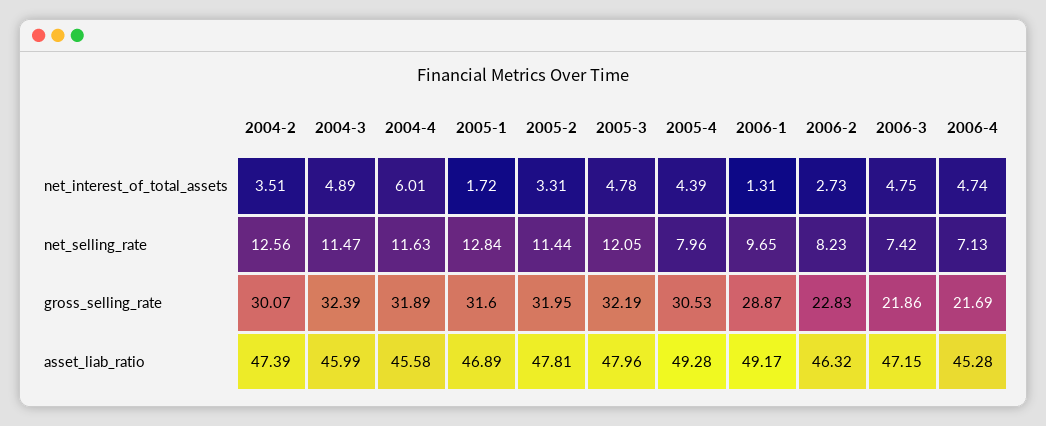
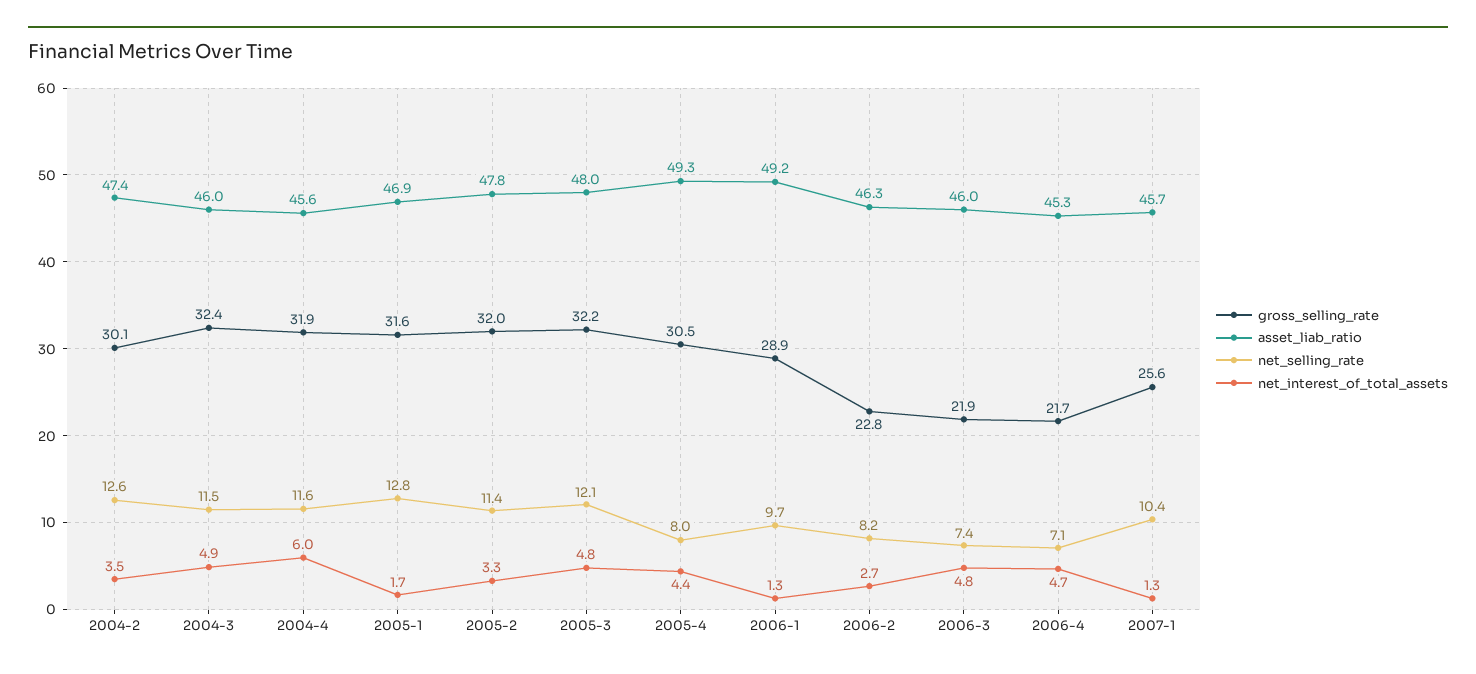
asset_liab_ratio, 2006-3: 47.15 -> 46
gross_selling_rate, 2007-1: none -> 25.6
asset_liab_ratio, 2007-1: none -> 45.7
net_selling_rate, 2007-1: none -> 10.4
net_interest_of_total_assets, 2007-1: none -> 1.3

